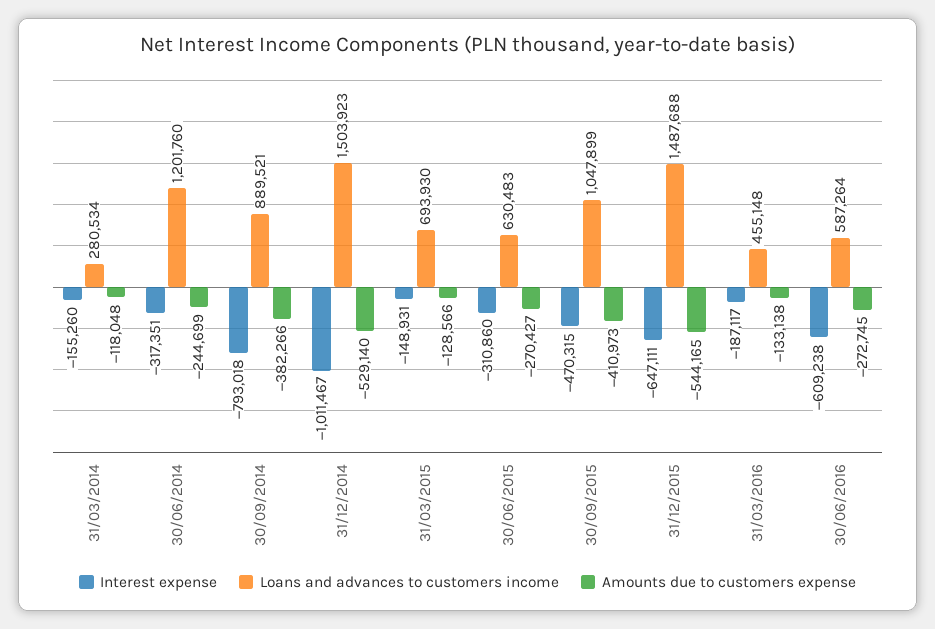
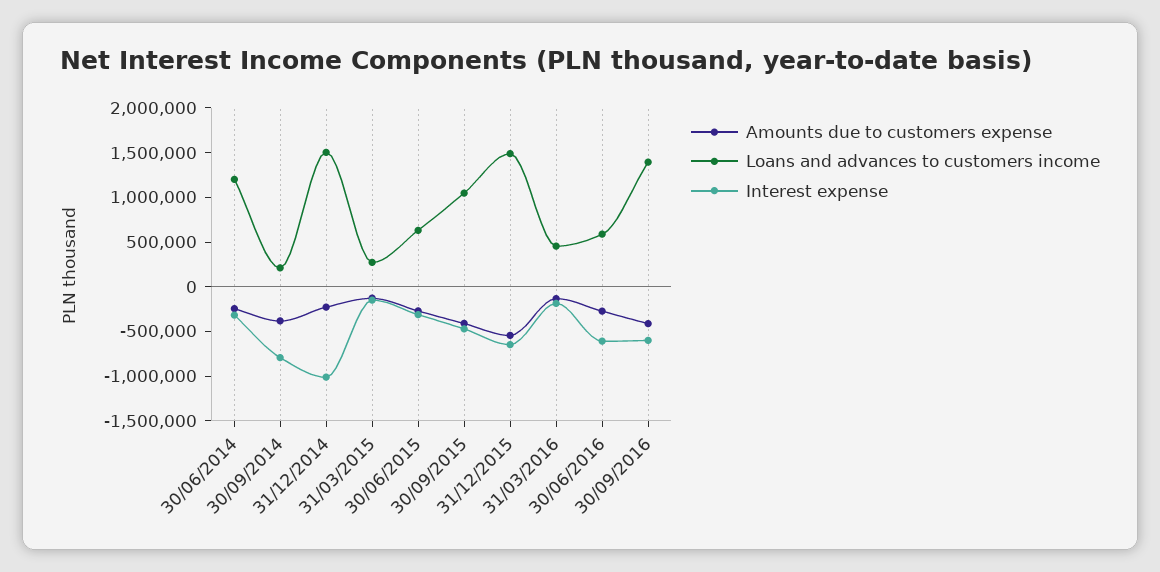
Interest expense, 31/03/2014: -155260 -> none
Loans and advances to customers income, 31/03/2014: 280534 -> none
Amounts due to customers expense, 31/03/2014: -118048 -> none
Loans and advances to customers income, 30/09/2014: 889521 -> 200000
Amounts due to customers expense, 31/12/2014: -529140 -> -200000
Loans and advances to customers income, 31/03/2015: 693930 -> 300000
Amounts due to customers expense, 30/09/2016: none -> -400000
Loans and advances to customers income, 30/09/2016: none -> 1400000
Interest expense, 30/09/2016: none -> -600000

